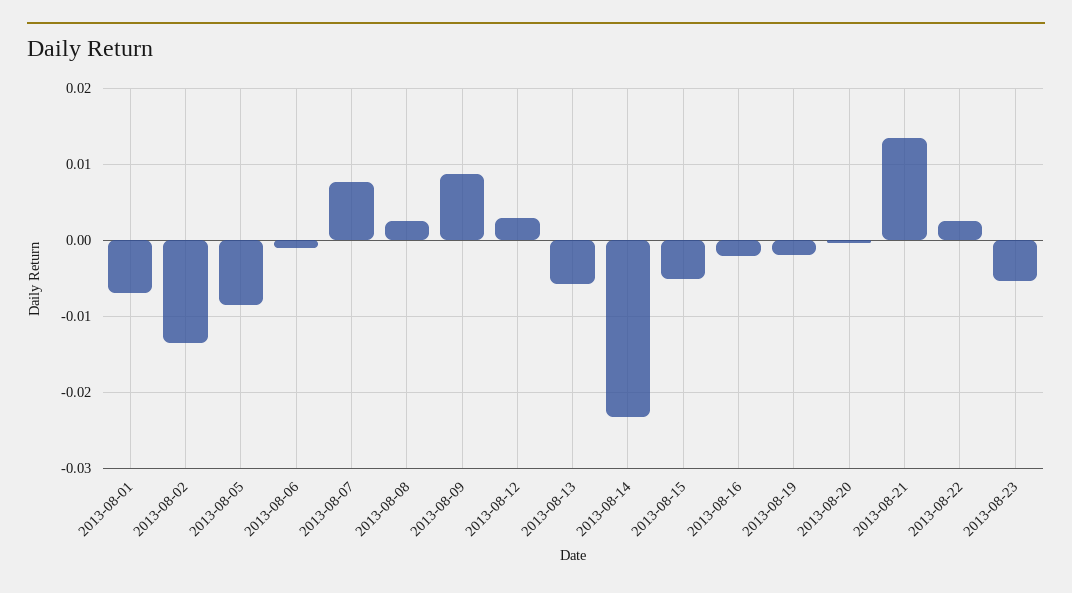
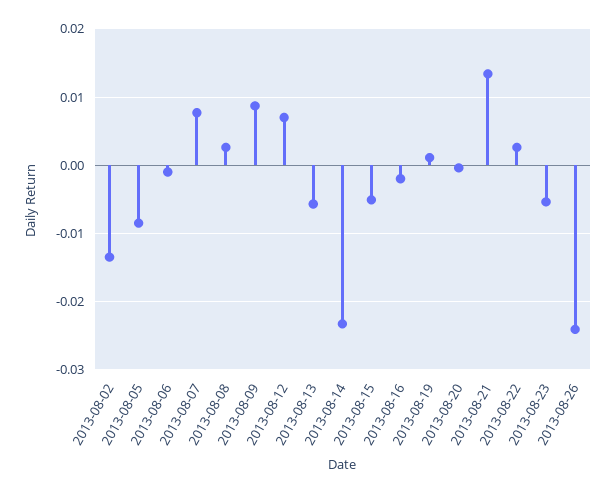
2013-08-01: -0.007 -> none
2013-08-12: 0.003 -> 0.007
2013-08-19: -0.002 -> 0.001
2013-08-26: none -> -0.024

